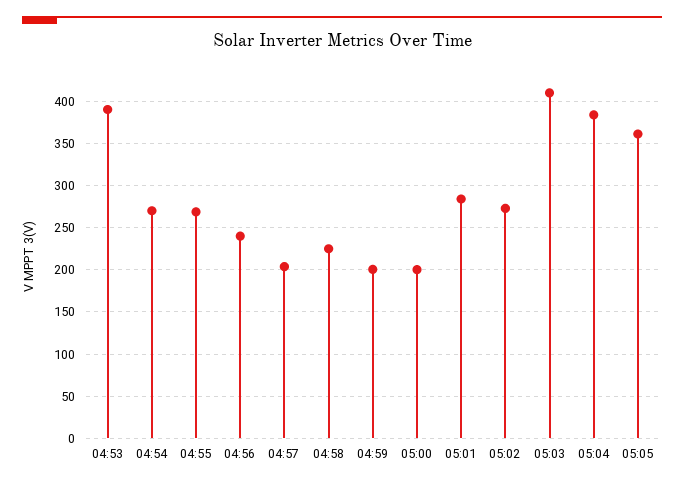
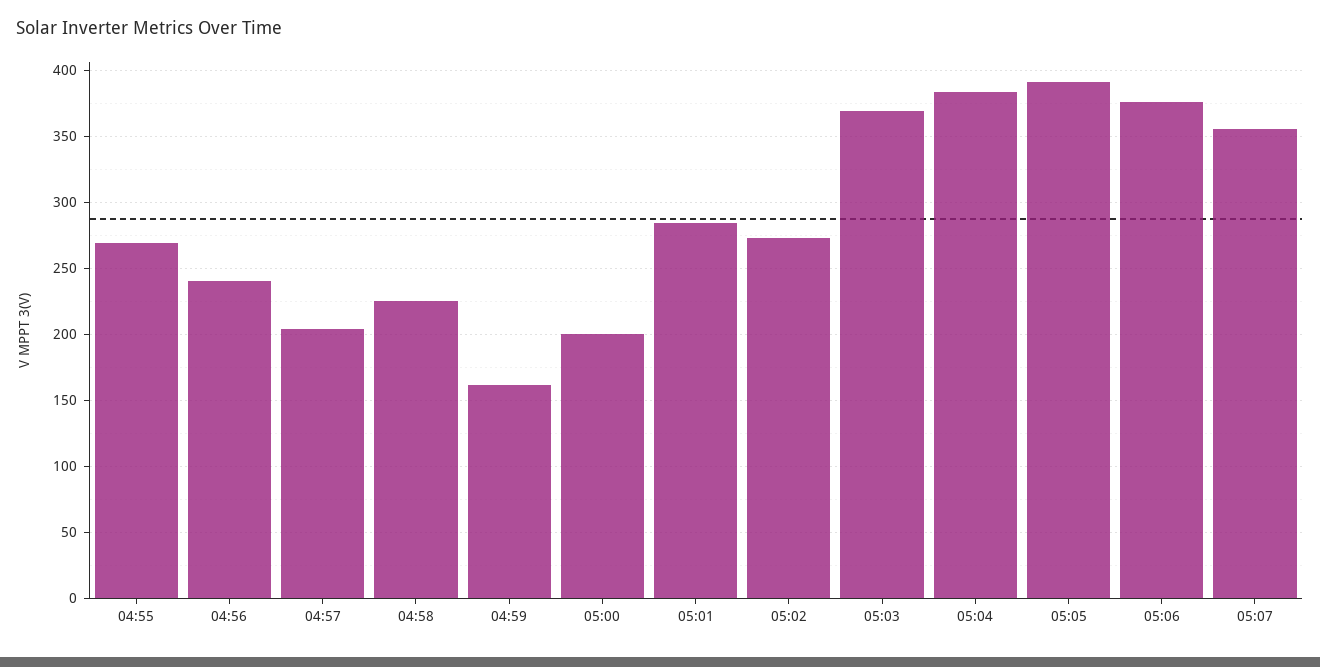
04:53: 390 -> none
04:54: 270 -> none
04:59: 200 -> 160
05:03: 410 -> 370
05:05: 360 -> 390
05:06: none -> 375
05:07: none -> 355

